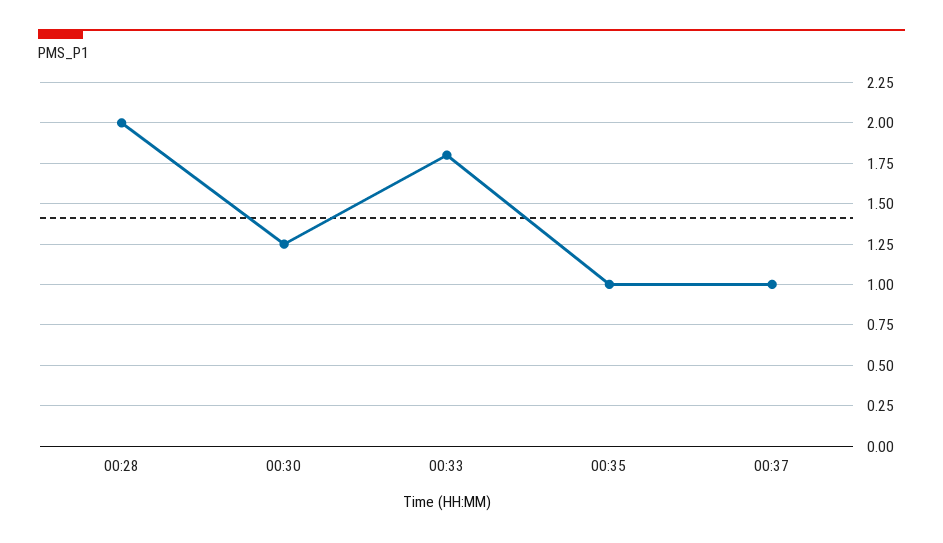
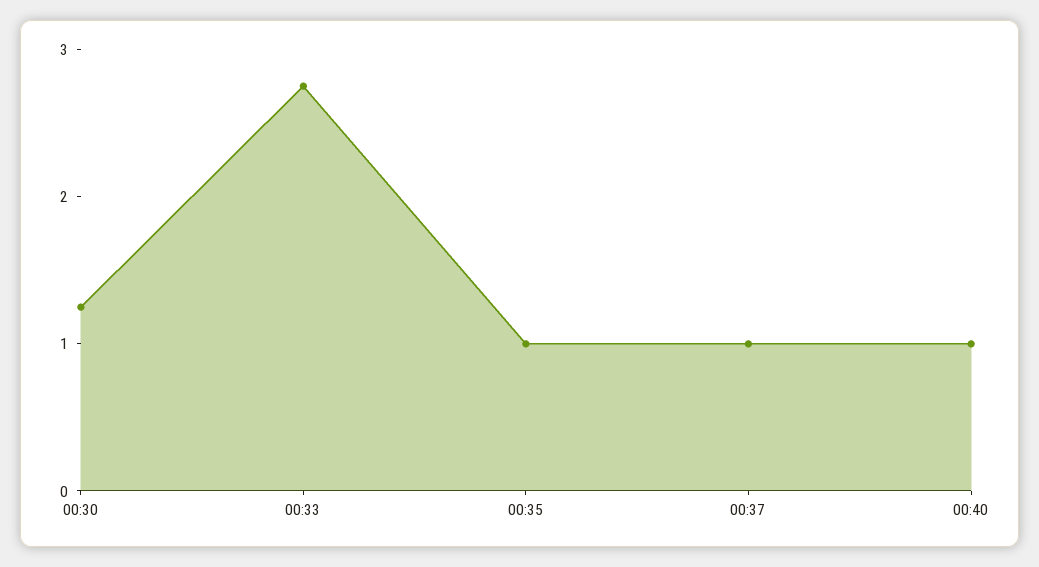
00:28: 2 -> none
00:33: 1.8 -> 2.8
00:40: none -> 1

